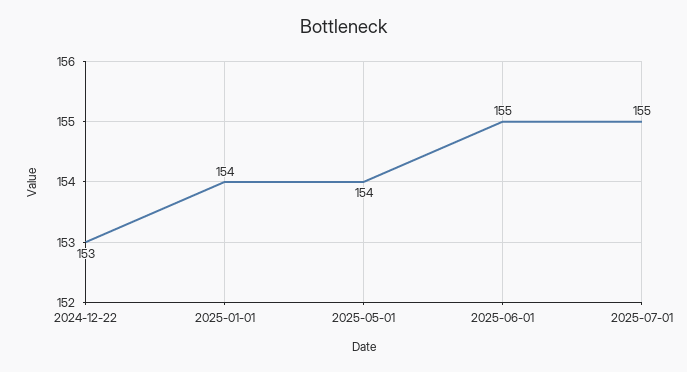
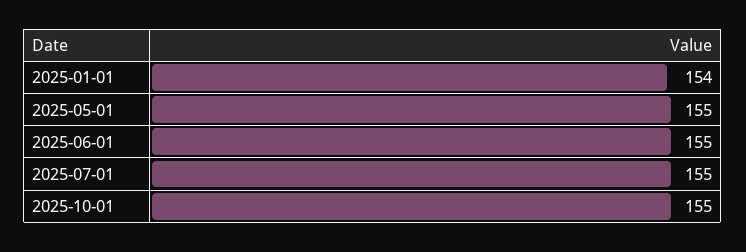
2024-12-22: 153 -> none
2025-05-01: 154 -> 155
2025-10-01: none -> 155

